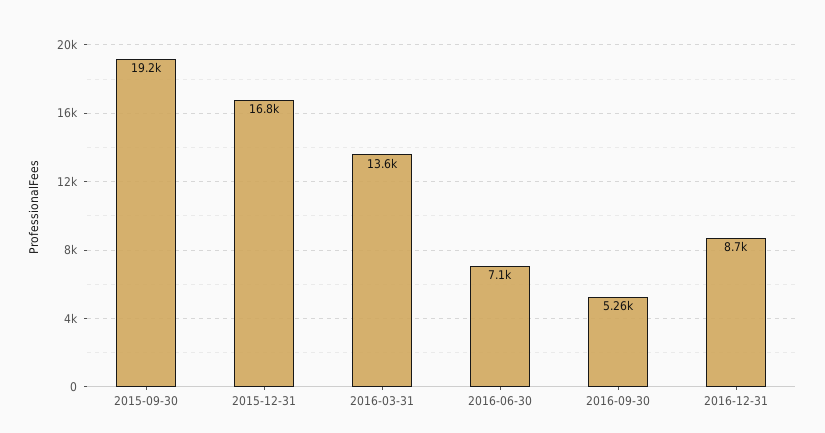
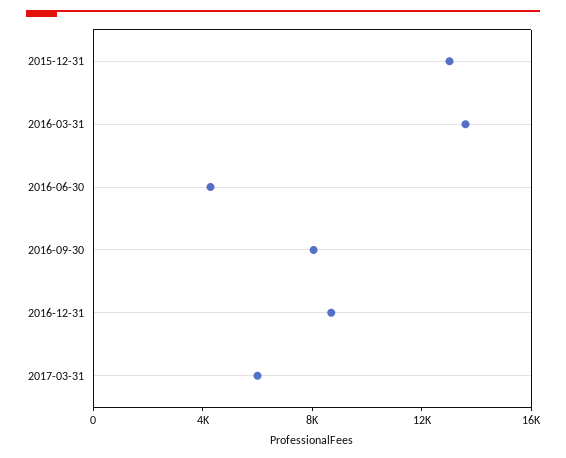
2015-09-30: 19200 -> none
2015-12-31: 16800 -> 13000
2016-06-30: 7100 -> 4000
2016-09-30: 5260 -> 8000
2017-03-31: none -> 6000

